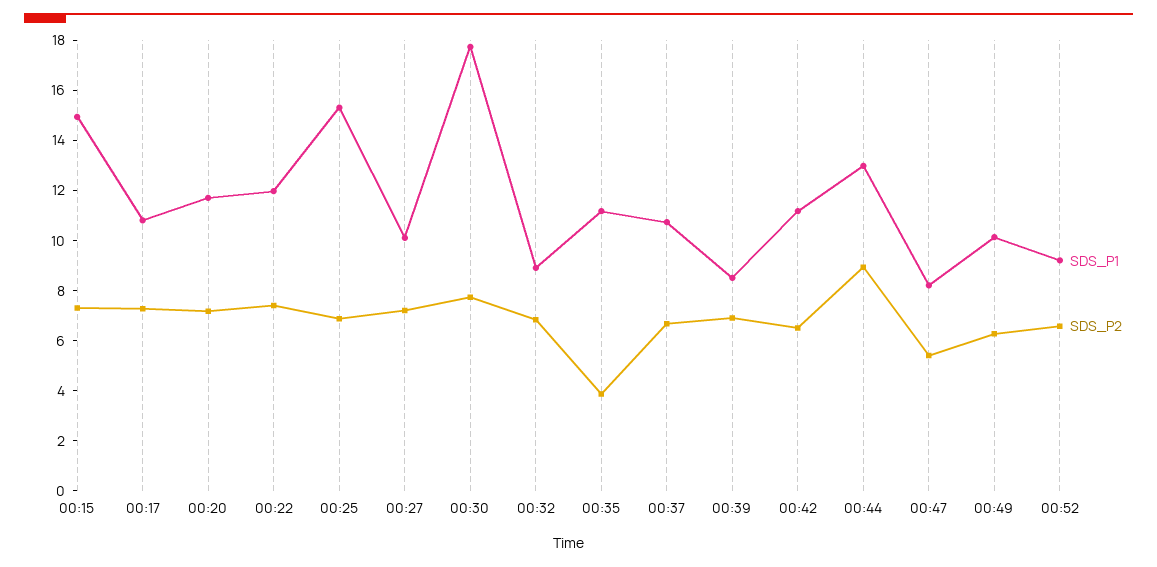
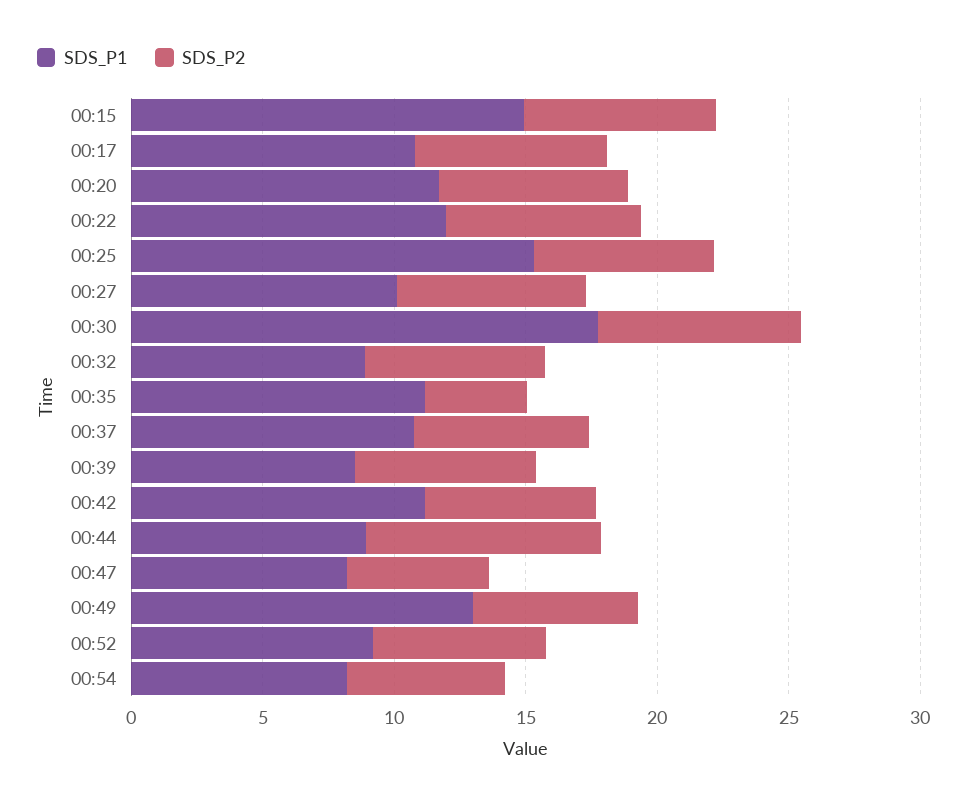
SDS_P1, 00:44: 13 -> 9
SDS_P1, 00:49: 10 -> 13
SDS_P1, 00:54: none -> 8
SDS_P2, 00:54: none -> 6

